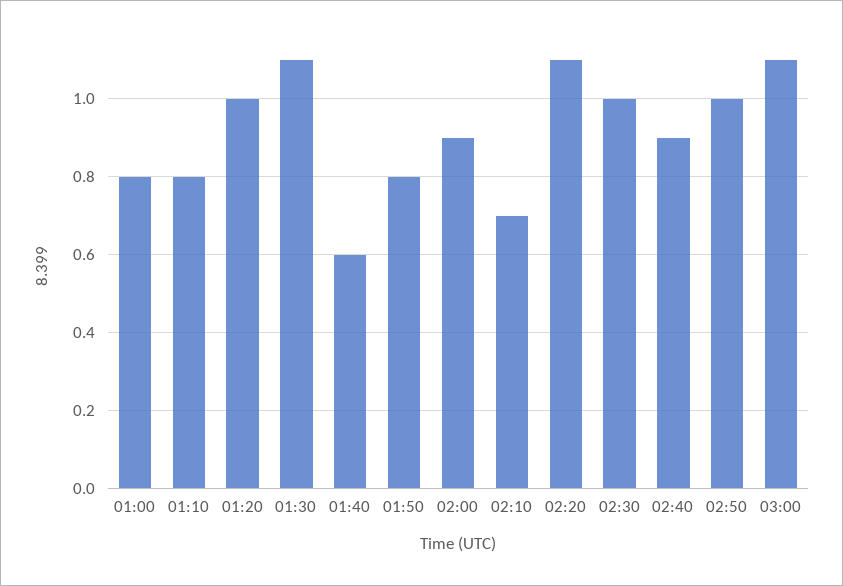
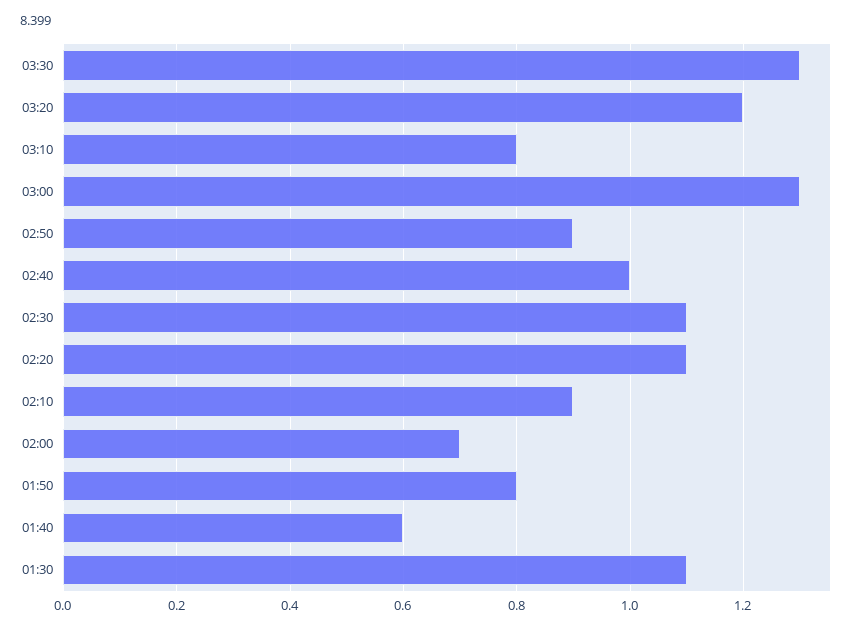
01:00: 0.8 -> none
01:10: 0.8 -> none
01:20: 1 -> none
02:00: 0.9 -> 0.7
02:10: 0.7 -> 0.9
02:30: 1 -> 1.1
02:40: 0.9 -> 1
02:50: 1 -> 0.9
03:00: 1.1 -> 1.3
03:30: none -> 1.3
03:20: none -> 1.2
03:10: none -> 0.8

